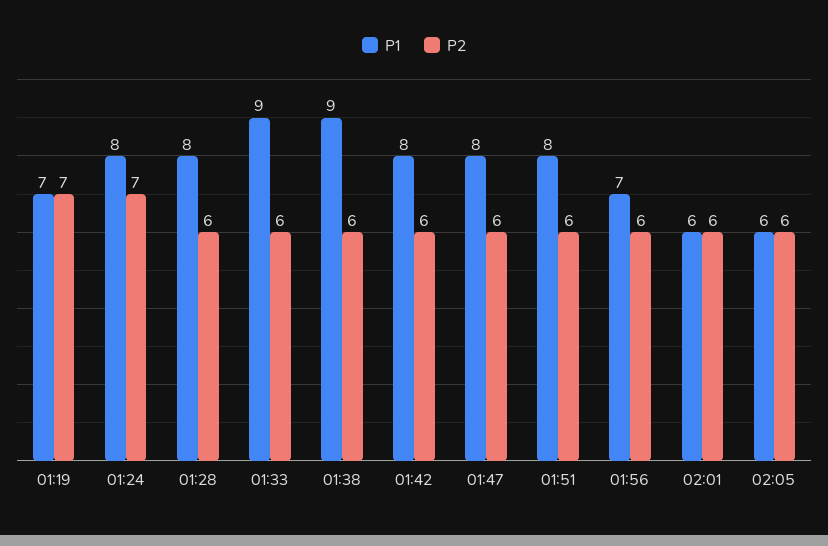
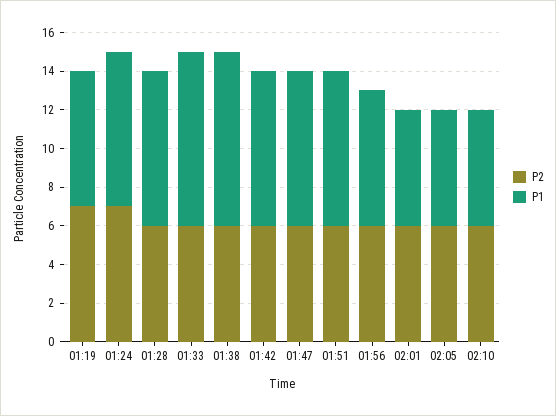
P2, 02:10: none -> 6
P1, 02:10: none -> 6

